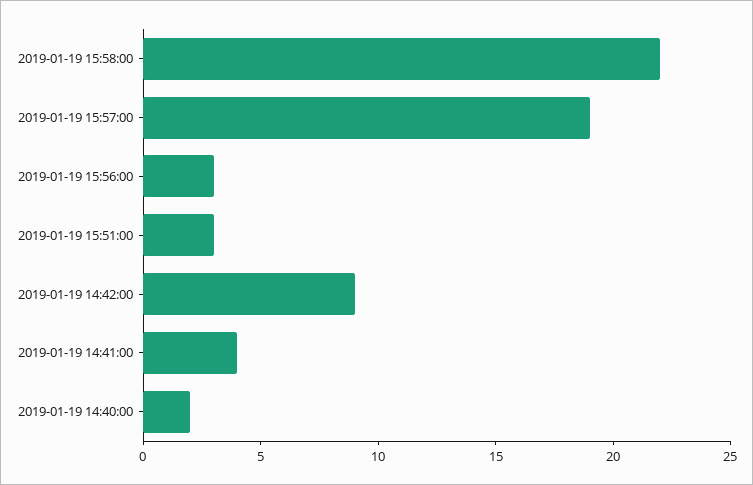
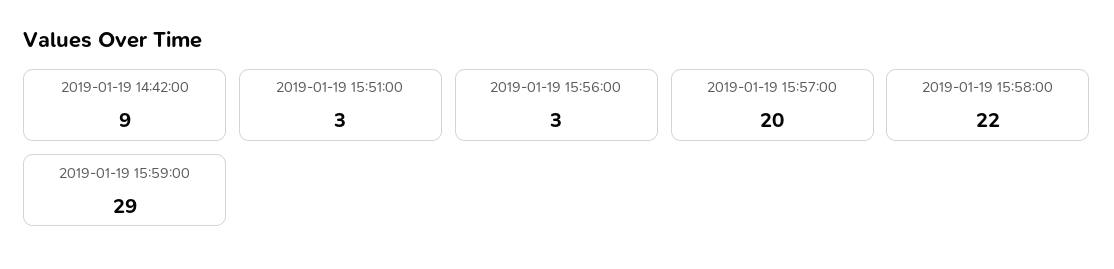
2019-01-19 15:57:00: 19 -> 20
2019-01-19 14:41:00: 4 -> none
2019-01-19 14:40:00: 2 -> none
2019-01-19 15:59:00: none -> 29

